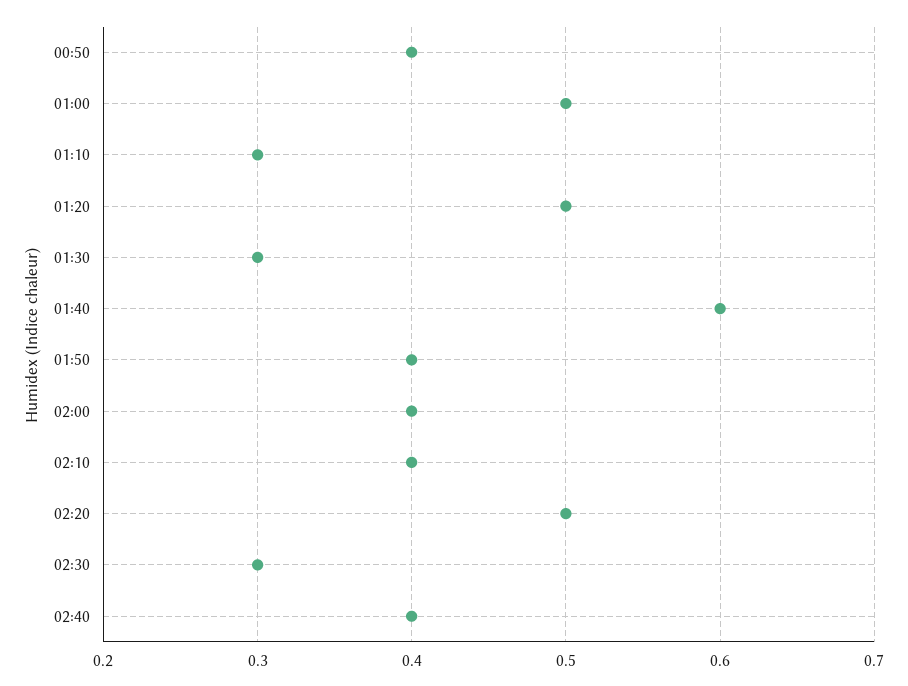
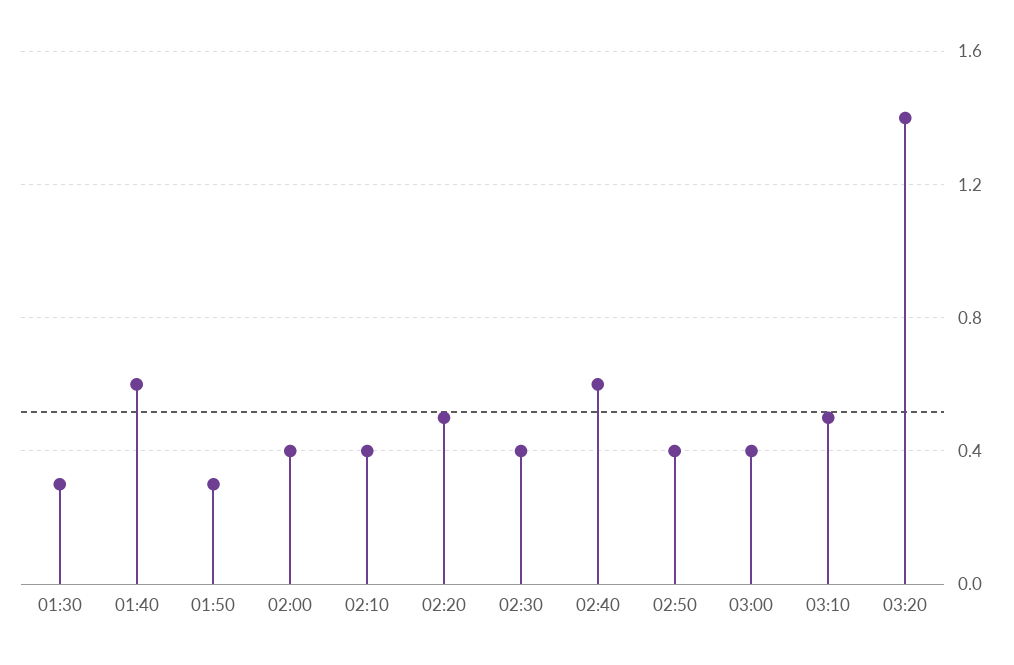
00:50: 0.4 -> none
01:00: 0.5 -> none
01:10: 0.3 -> none
01:20: 0.5 -> none
01:50: 0.4 -> 0.3
02:30: 0.3 -> 0.4
02:40: 0.4 -> 0.6
02:50: none -> 0.4
03:00: none -> 0.4
03:10: none -> 0.5
03:20: none -> 1.4

